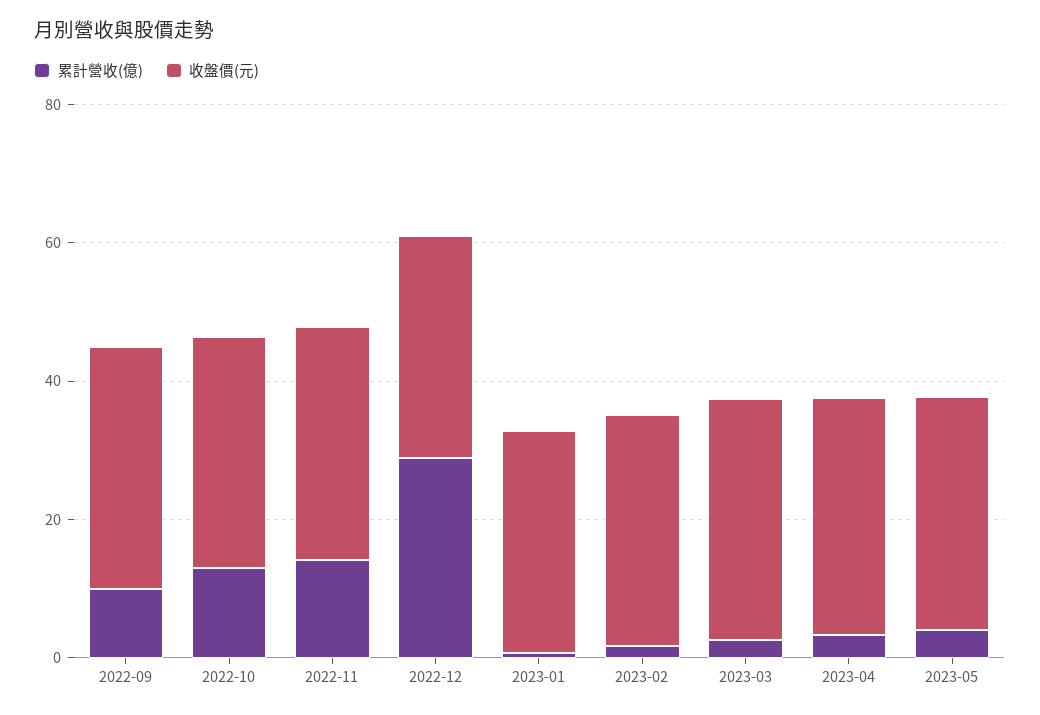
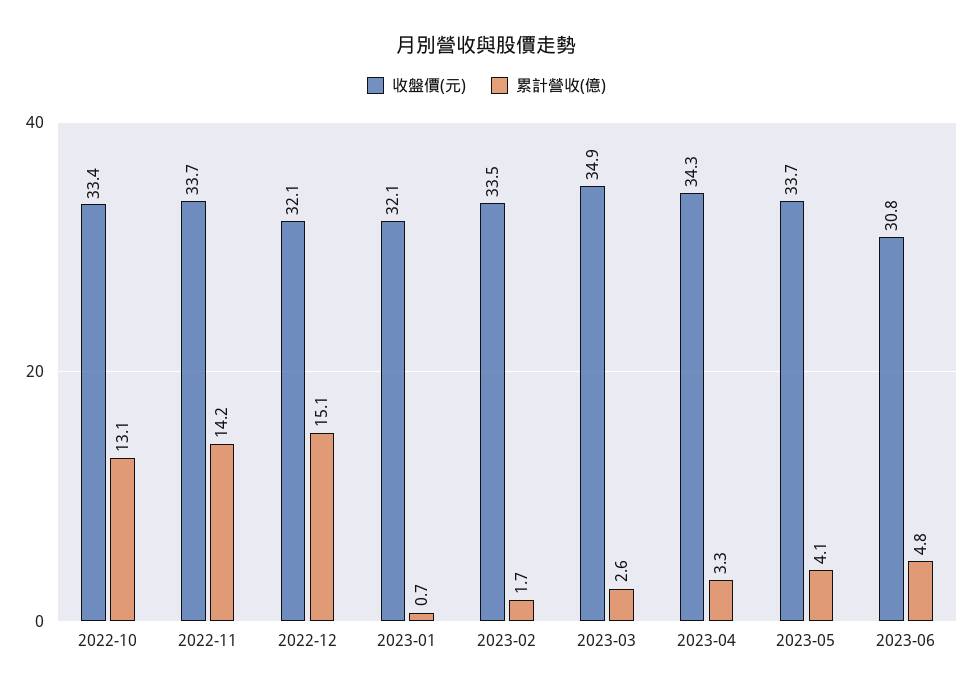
累計營收(億), 2022-09: 10 -> none
收盤價(元), 2022-09: 35 -> none
累計營收(億), 2022-12: 30 -> 15.1
收盤價(元), 2023-06: none -> 30.8
累計營收(億), 2023-06: none -> 4.8

